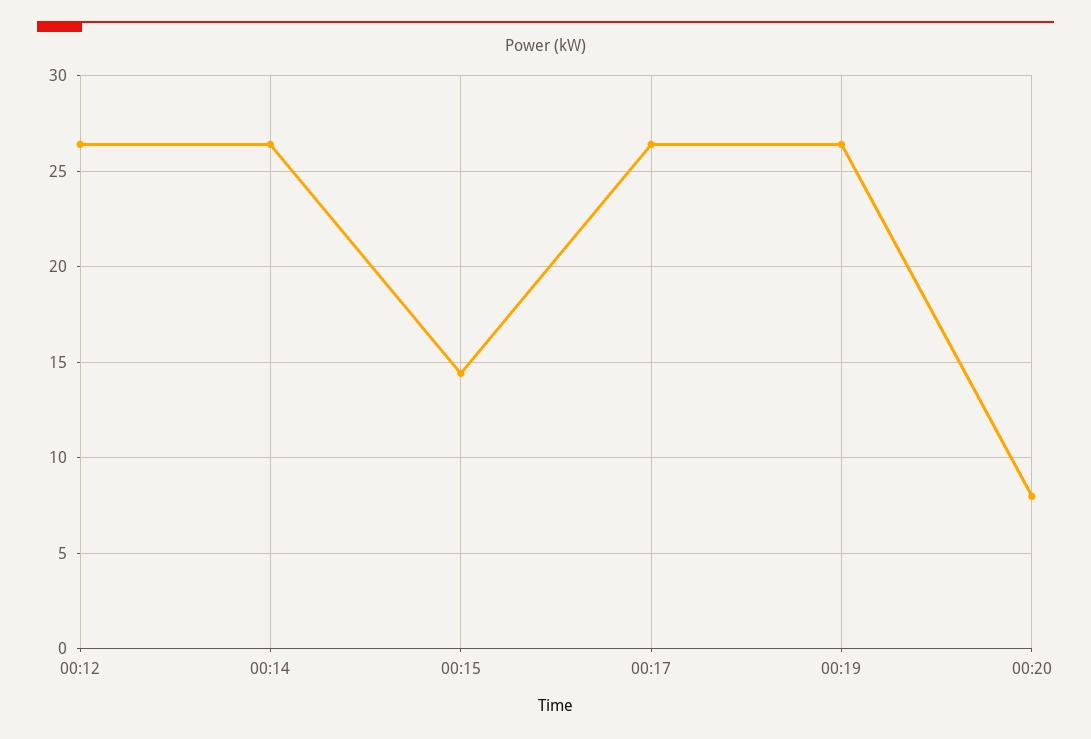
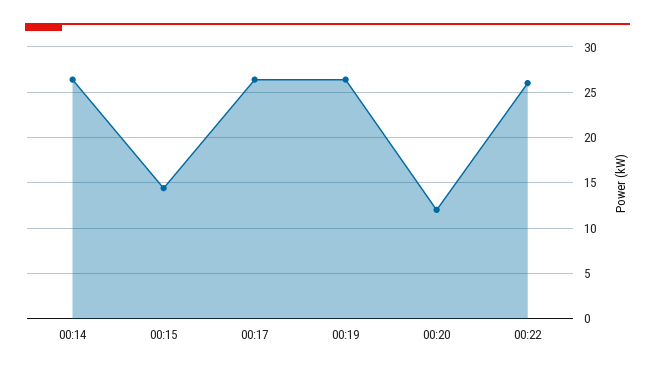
00:12: 26.5 -> none
00:20: 8 -> 12
00:22: none -> 26

